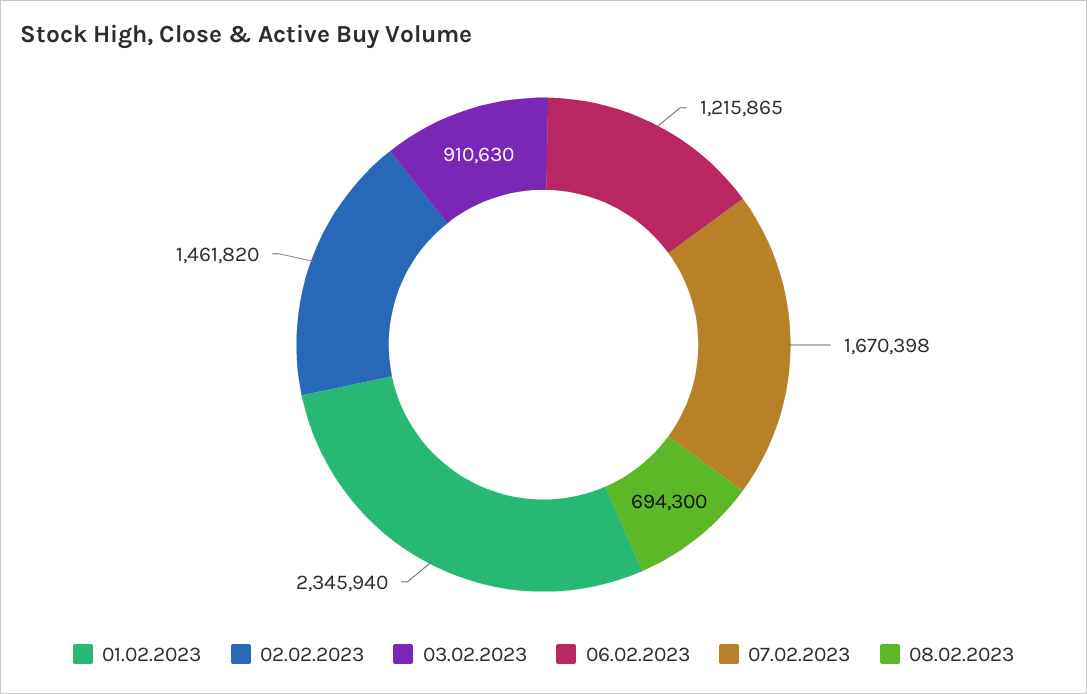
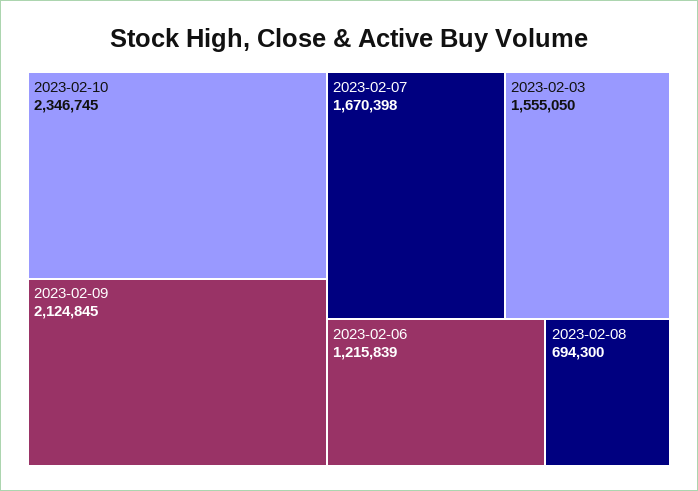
01.02.2023: 2345940 -> none
02.02.2023: 1461820 -> none
03.02.2023: 910630 -> 1555050
06.02.2023: 1215865 -> 1215839
2023-02-10: none -> 2346745
2023-02-09: none -> 2124845

